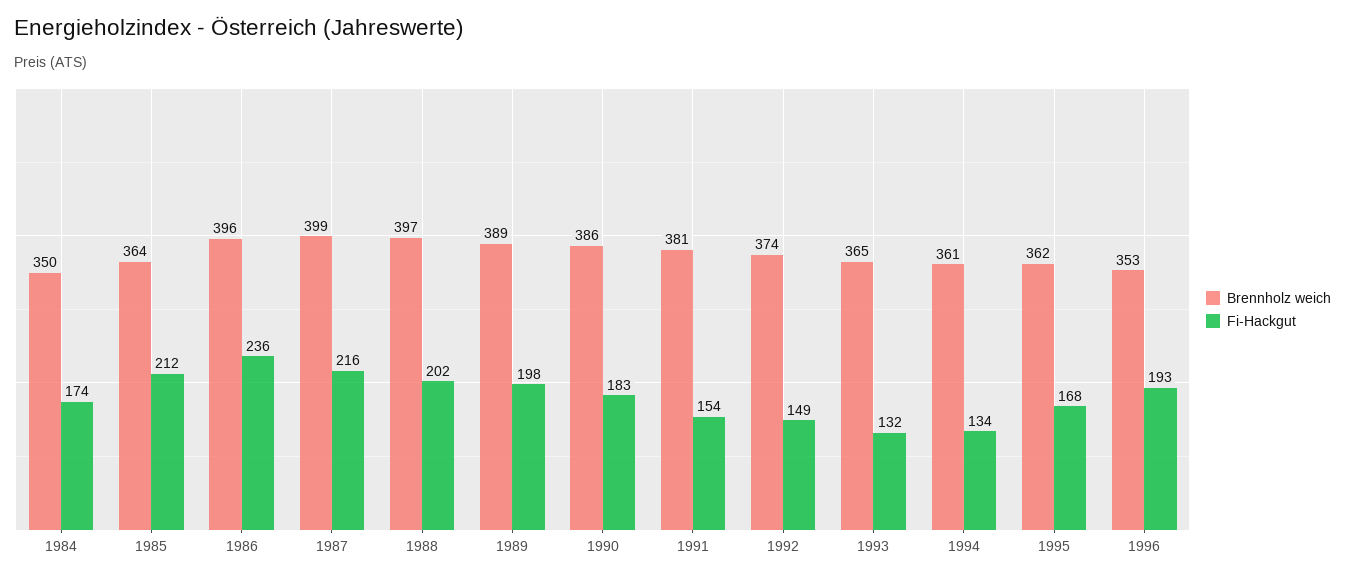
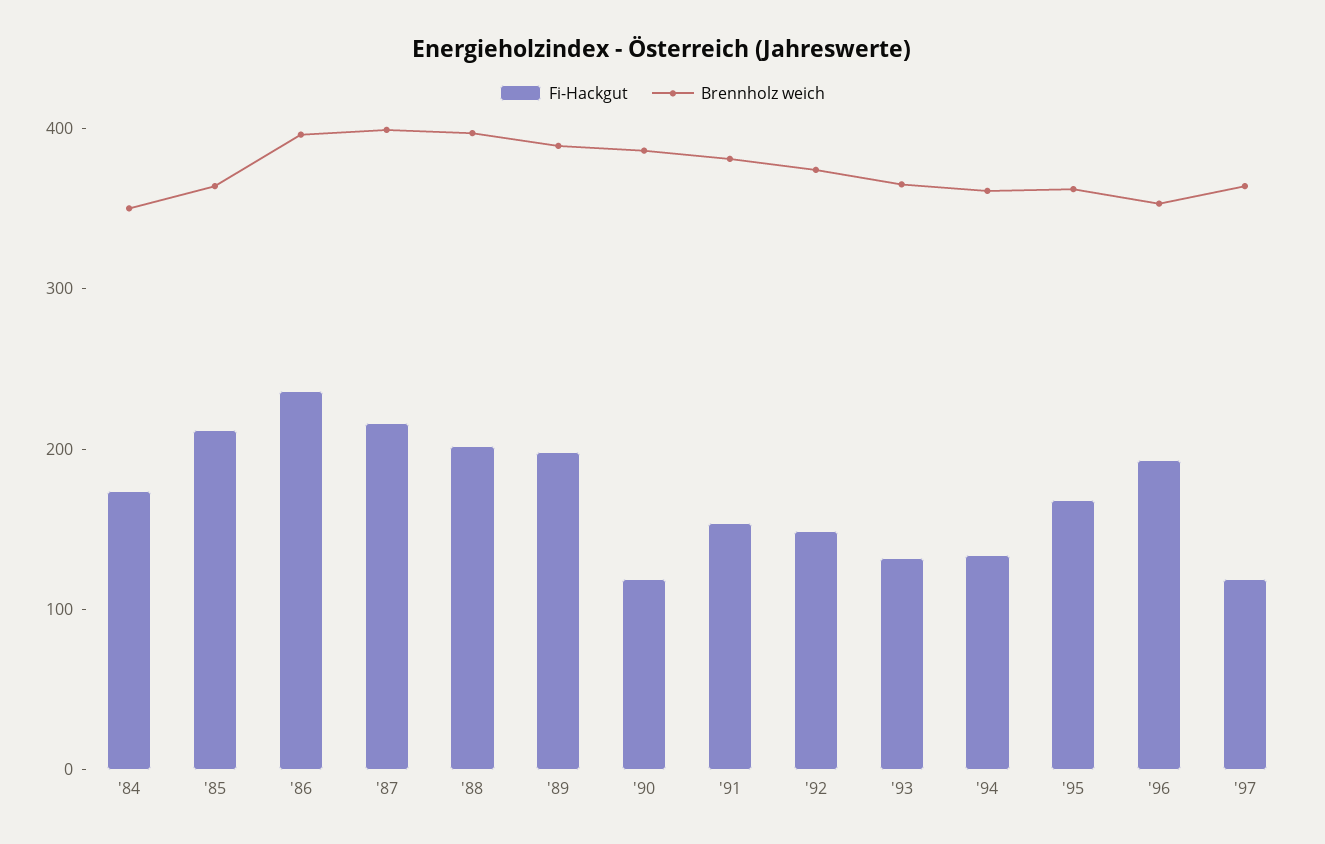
Fi-Hackgut, 1990: 183 -> 120
Fi-Hackgut, '97: none -> 120
Brennholz weich, '97: none -> 360

